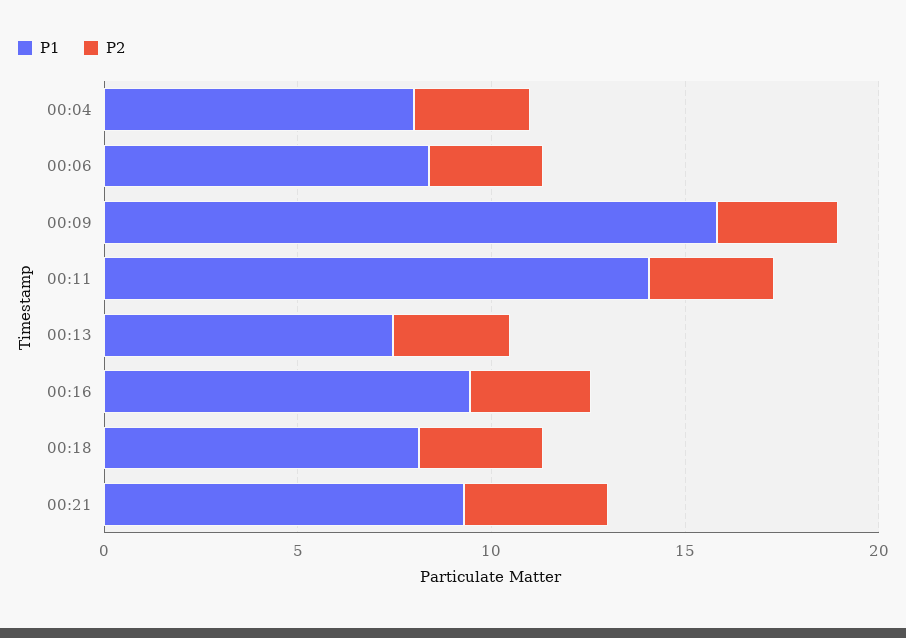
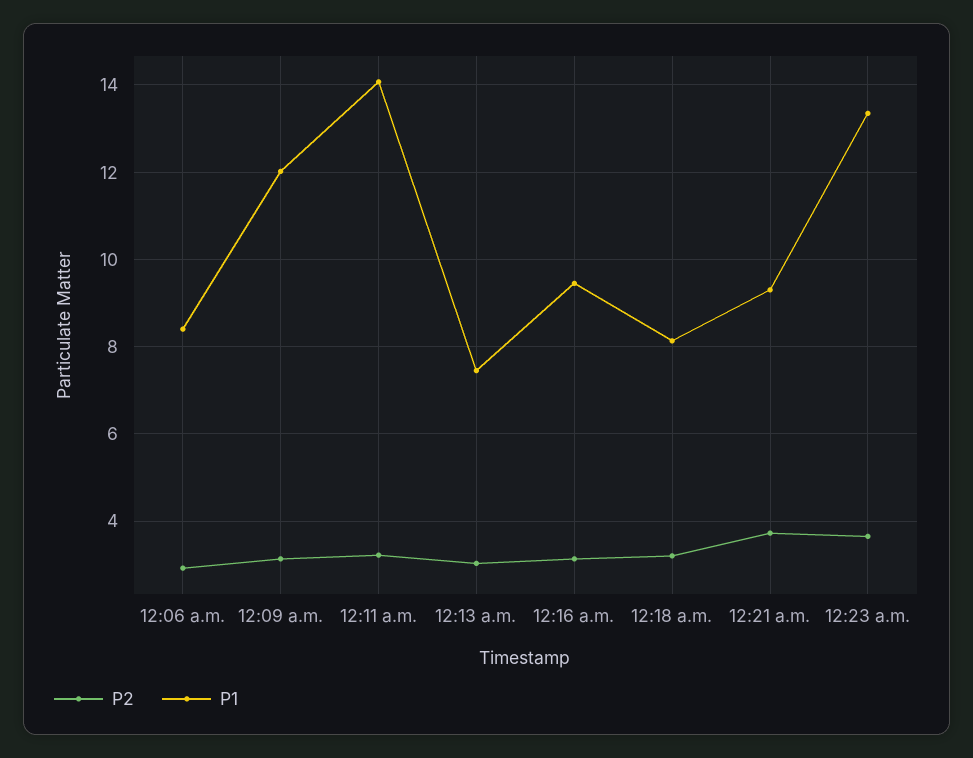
P1, 00:04: 8 -> none
P2, 00:04: 3 -> none
P1, 00:09: 16 -> 12
P2, 12:23 a.m.: none -> 3.6
P1, 12:23 a.m.: none -> 13.4

